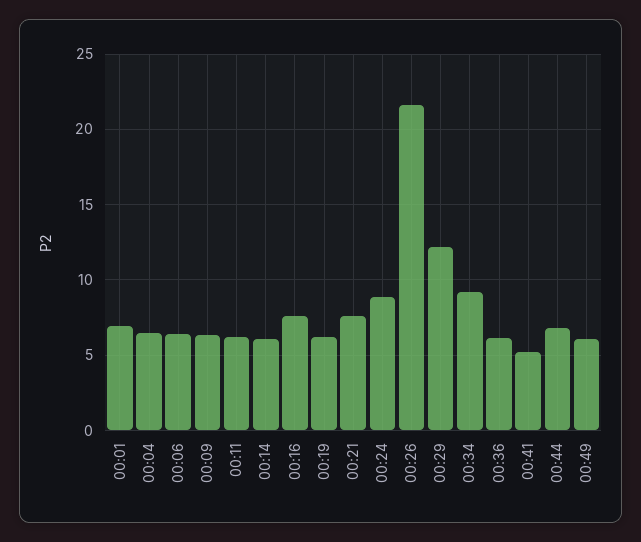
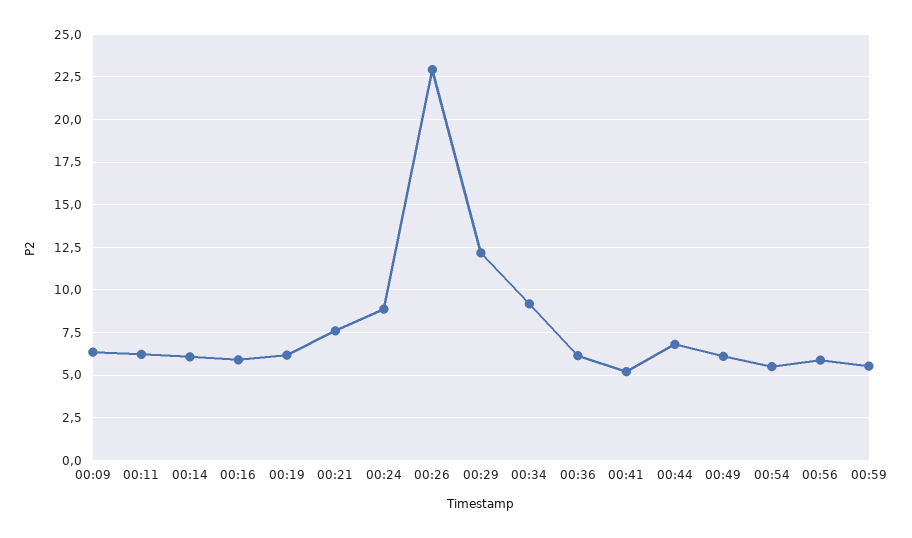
00:01: 7 -> none
00:04: 6.5 -> none
00:06: 6.5 -> none
00:16: 7.5 -> 6
00:26: 21.5 -> 23
00:54: none -> 5.5
00:56: none -> 6
00:59: none -> 5.5

